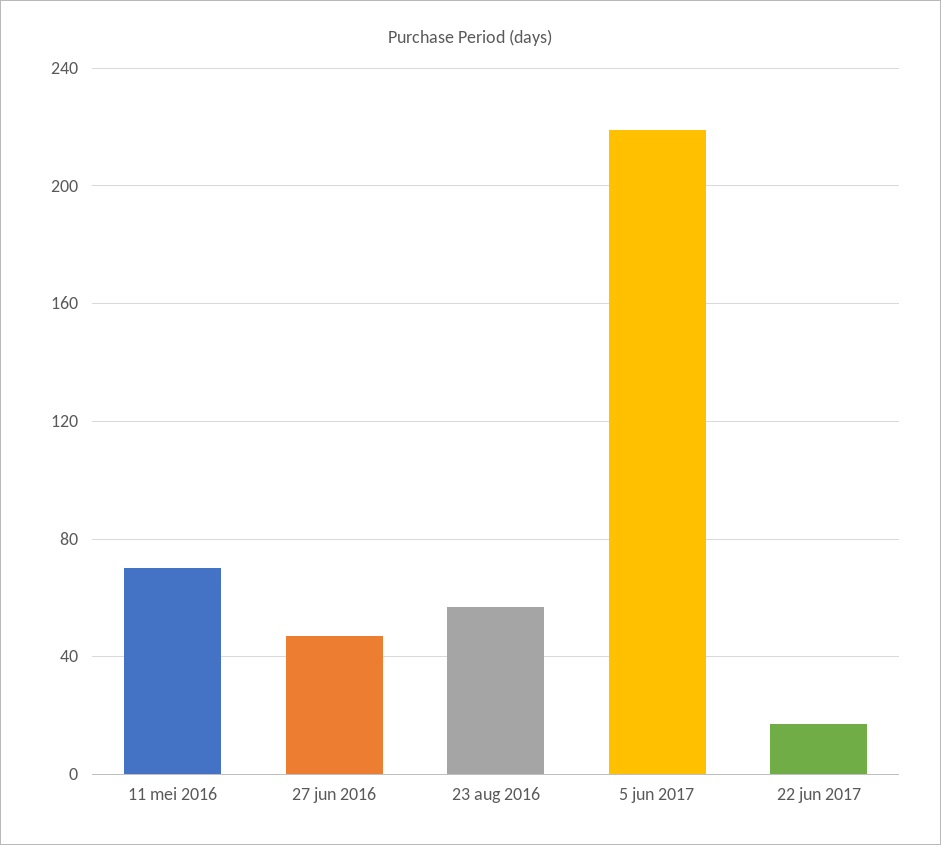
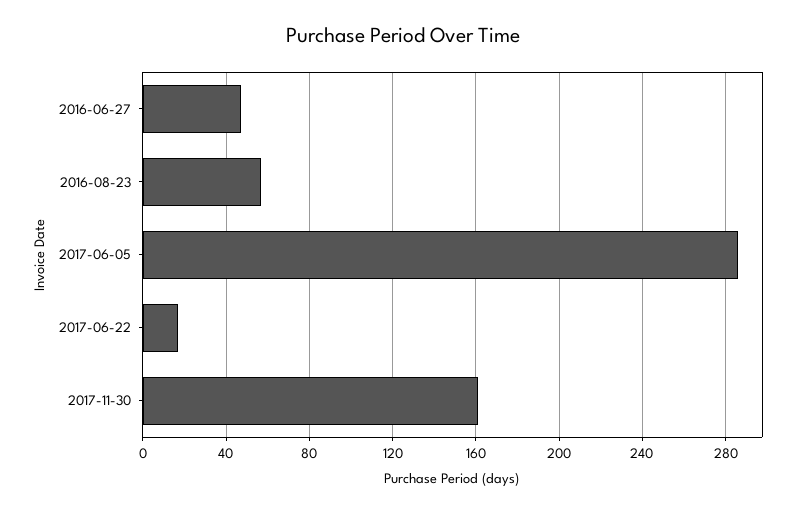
11 mei 2016: 70 -> none
5 jun 2017: 220 -> 285
2017-11-30: none -> 160

